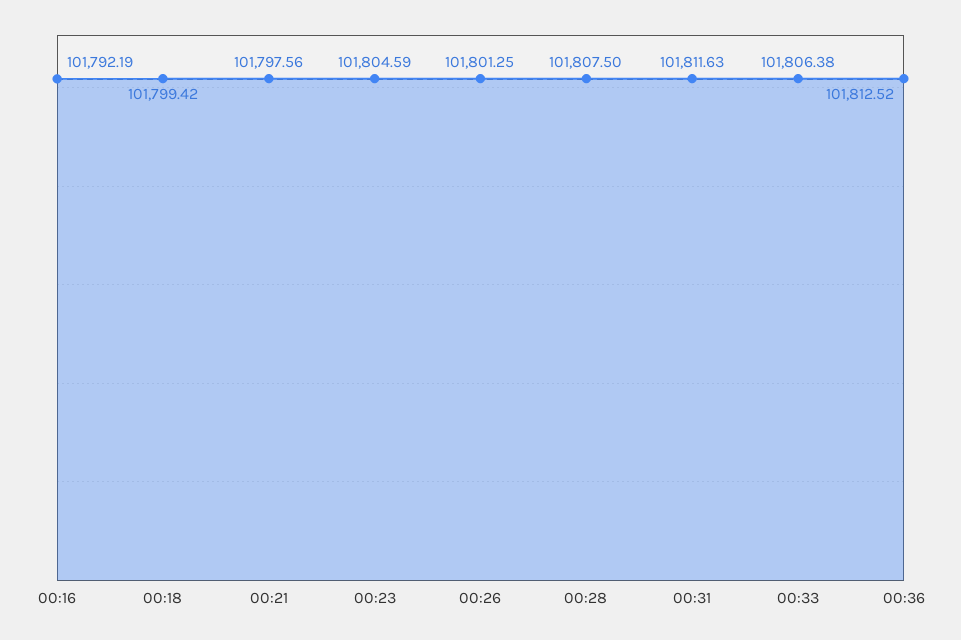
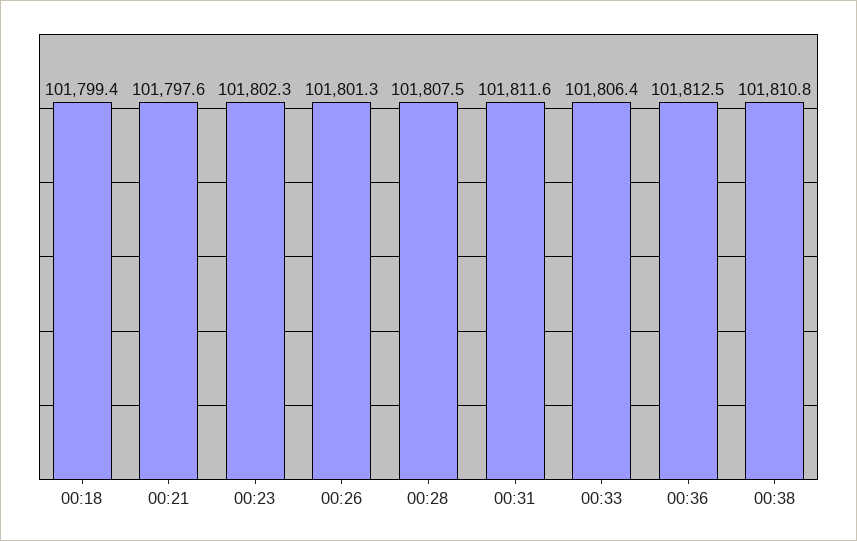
00:16: 101792.19 -> none
00:23: 101804.59 -> 101802.3
00:38: none -> 101810.8

